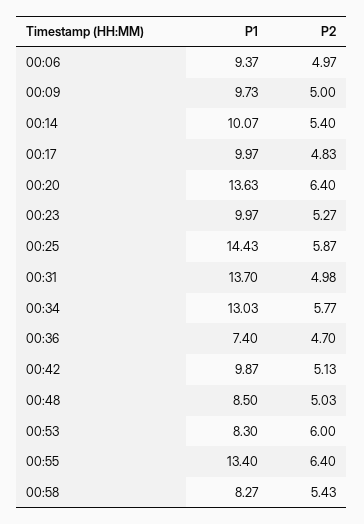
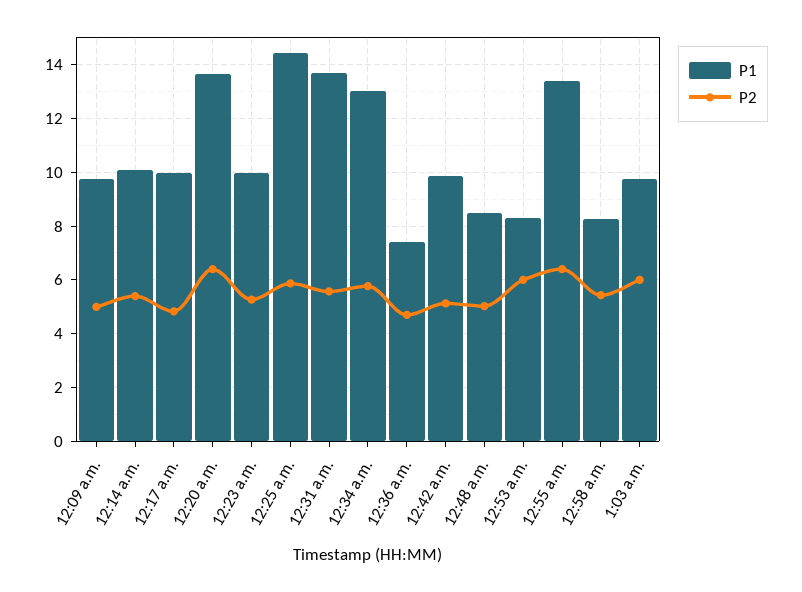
P1, 00:06: 9.37 -> none
P2, 00:06: 4.97 -> none
P2, 00:31: 4.98 -> 5.5
P1, 1:03 a.m.: none -> 9.75
P2, 1:03 a.m.: none -> 6

